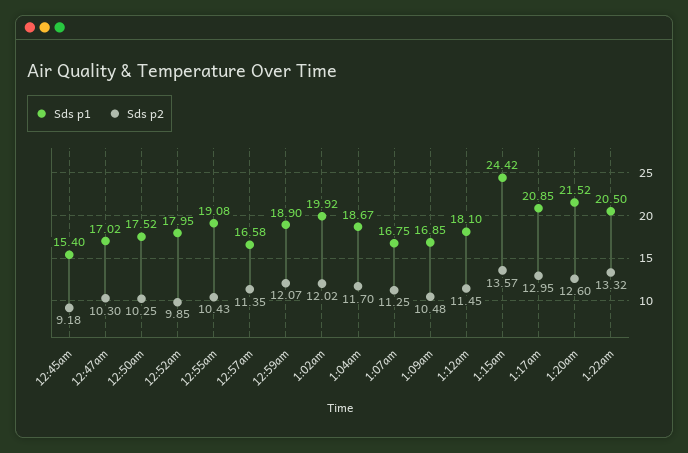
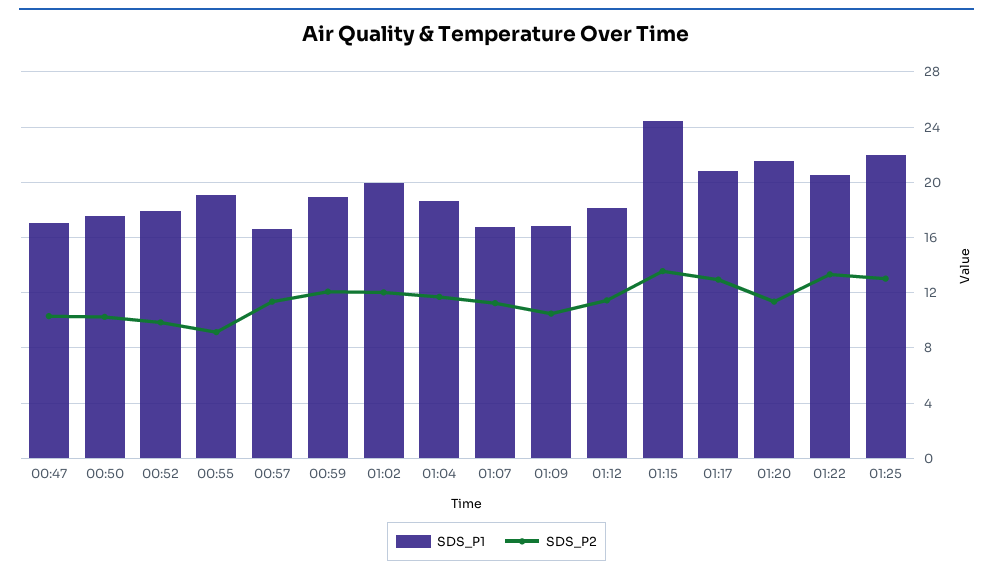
Sds p1, 12:45am: 15.4 -> none
Sds p2, 12:45am: 9.18 -> none
Sds p2, 12:55am: 10.43 -> 9
Sds p2, 1:20am: 12.6 -> 11.5
Sds p1, 01:25: none -> 22
Sds p2, 01:25: none -> 13

